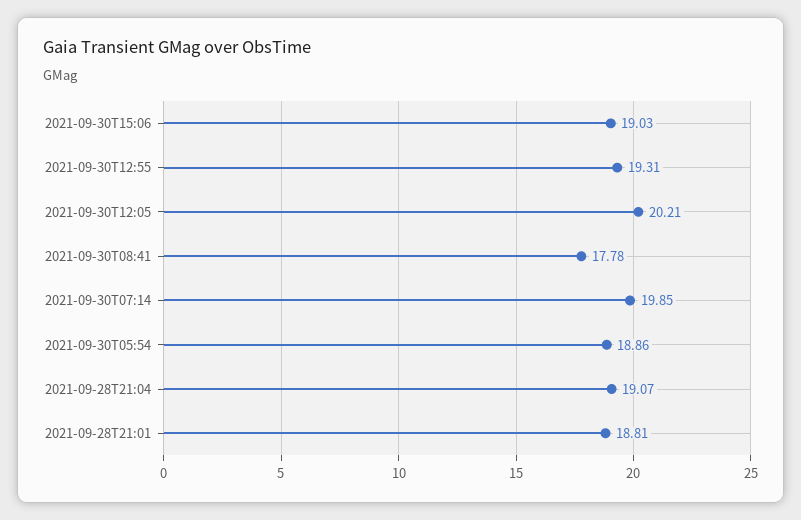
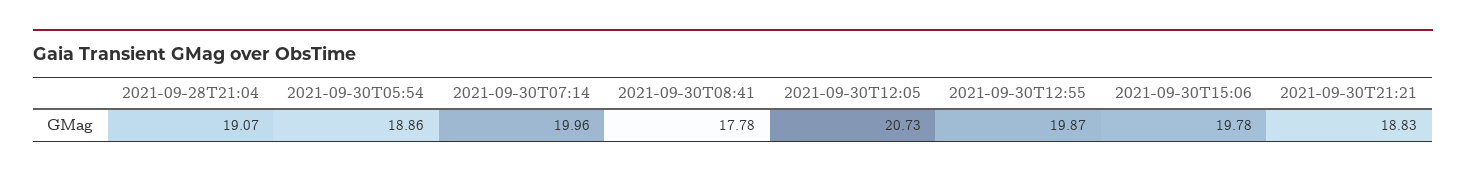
2021-09-30T15:06: 19.03 -> 19.78
2021-09-30T12:55: 19.31 -> 19.87
2021-09-30T12:05: 20.21 -> 20.73
2021-09-30T07:14: 19.85 -> 19.96
2021-09-28T21:01: 18.81 -> none
2021-09-30T21:21: none -> 18.83

